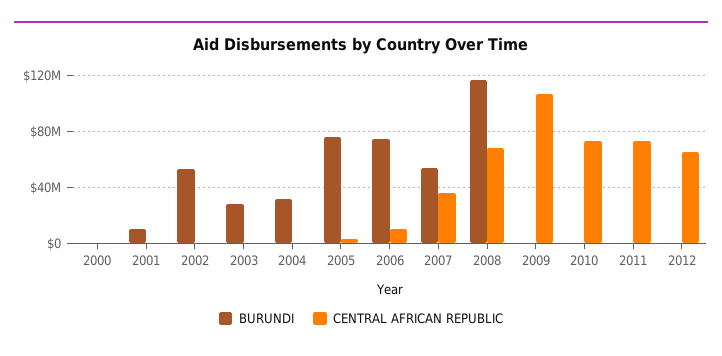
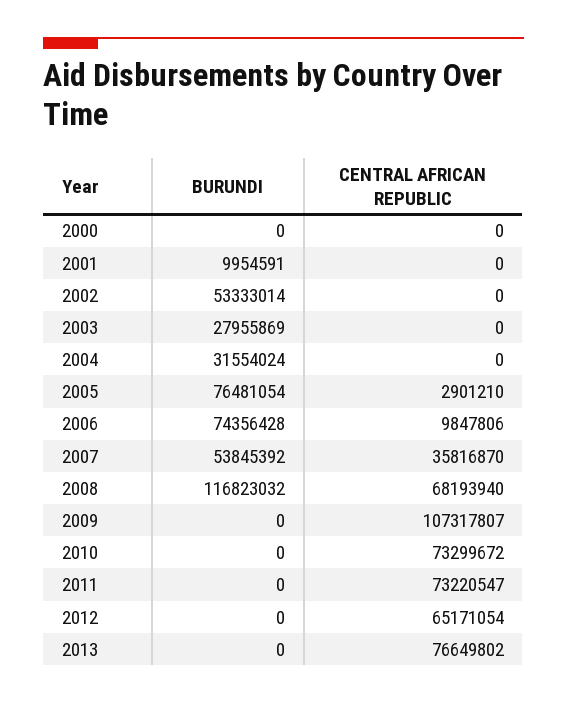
BURUNDI, 2013: none -> 0
CENTRAL AFRICAN REPUBLIC, 2013: none -> 76649802

